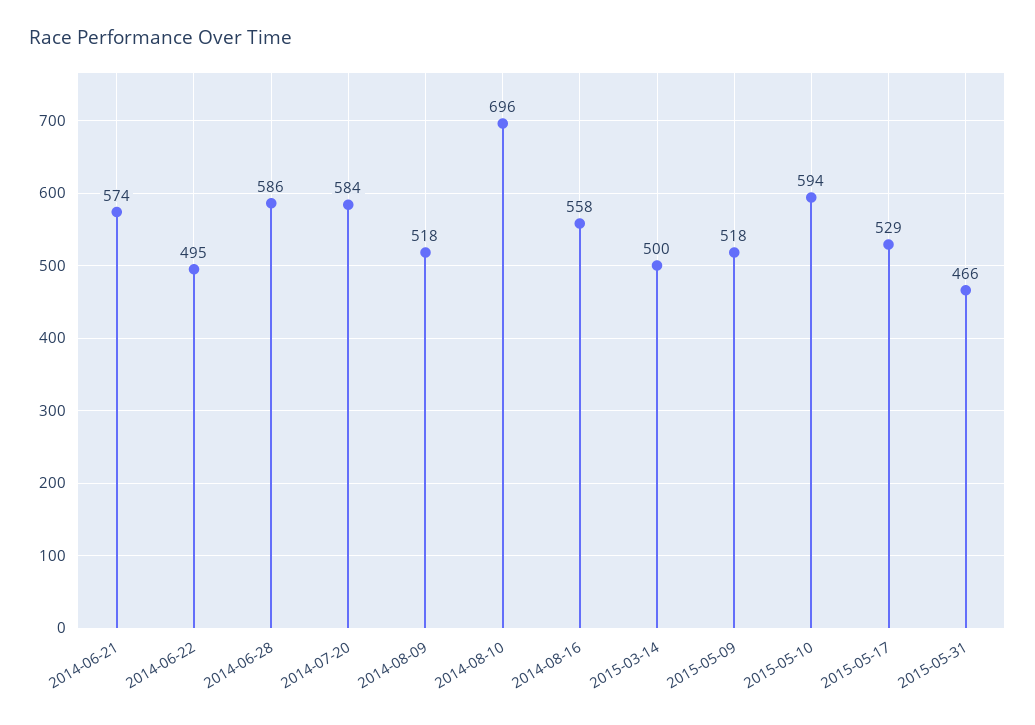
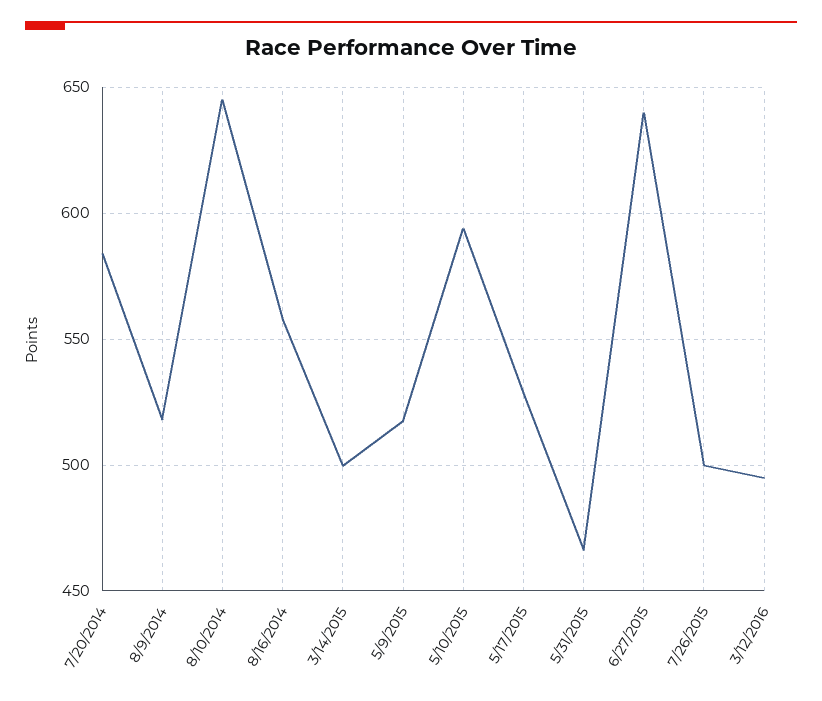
2014-06-21: 574 -> none
2014-06-22: 495 -> none
2014-06-28: 586 -> none
2014-08-10: 696 -> 645
6/27/2015: none -> 640
7/26/2015: none -> 500
3/12/2016: none -> 495

